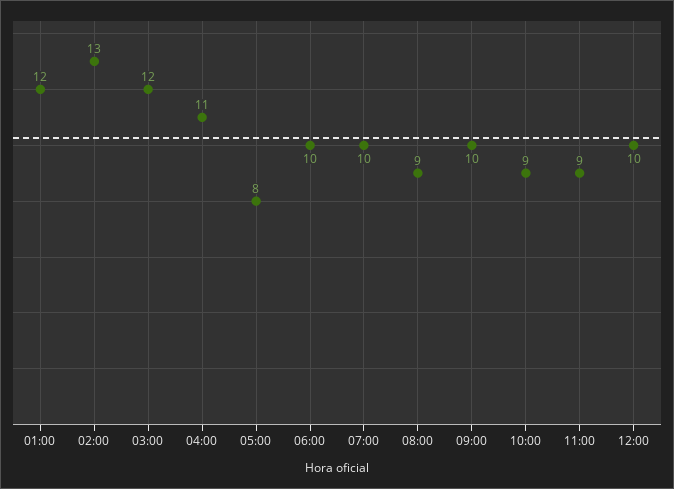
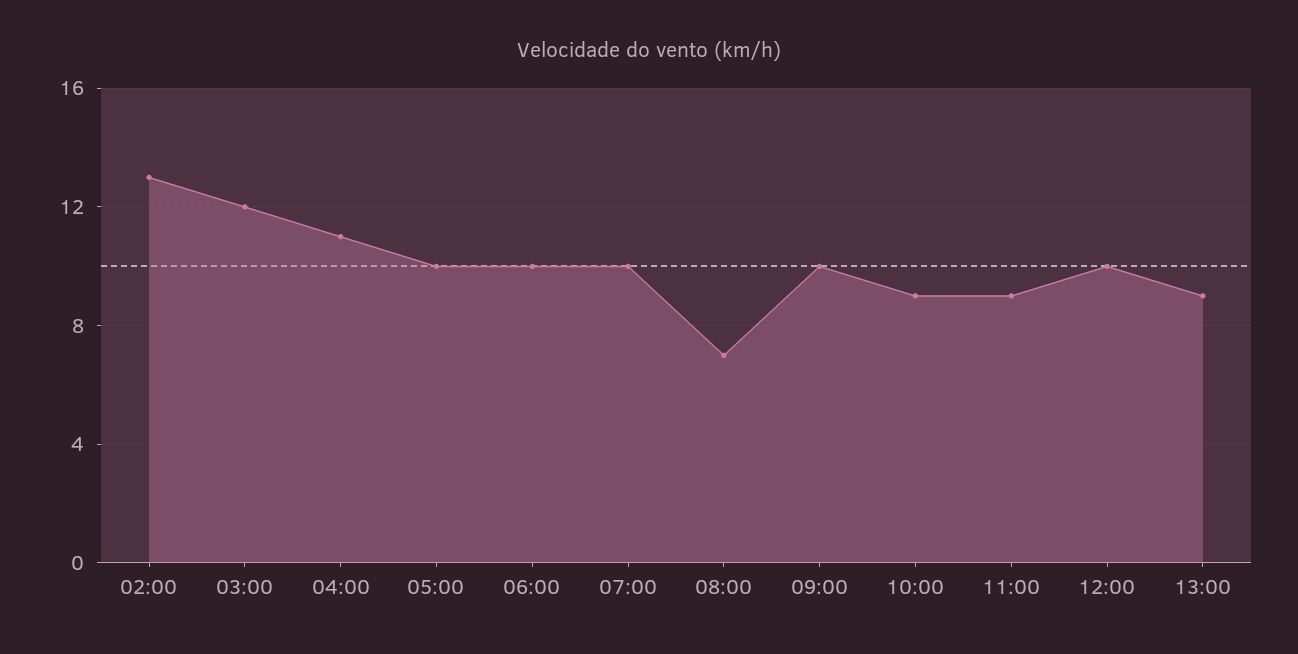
01:00: 12 -> none
05:00: 8 -> 10
08:00: 9 -> 7
13:00: none -> 9

